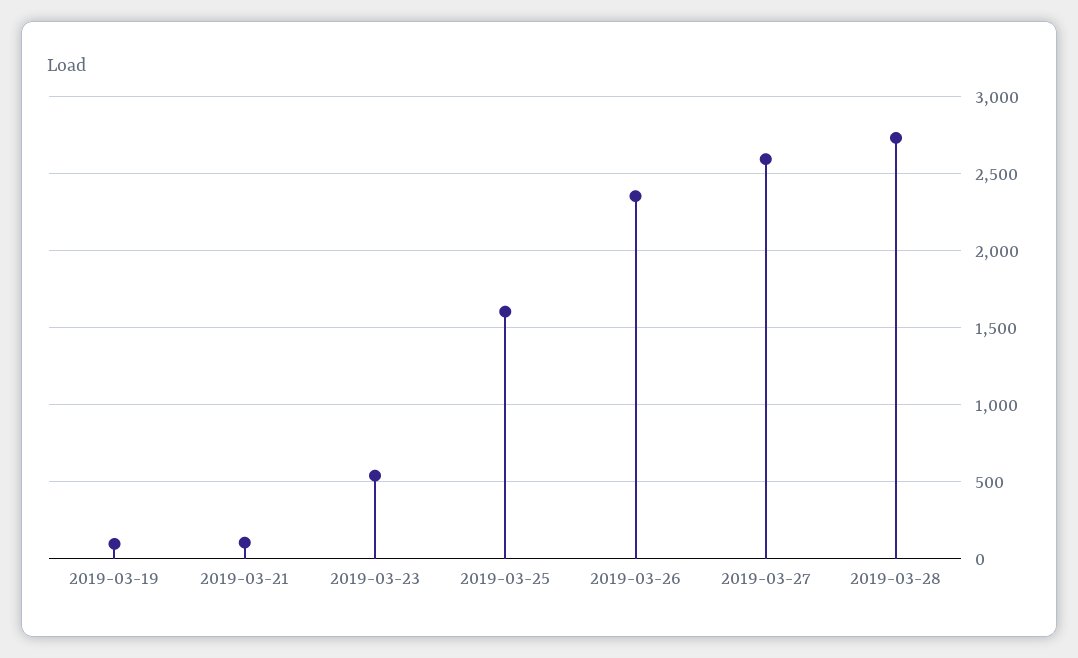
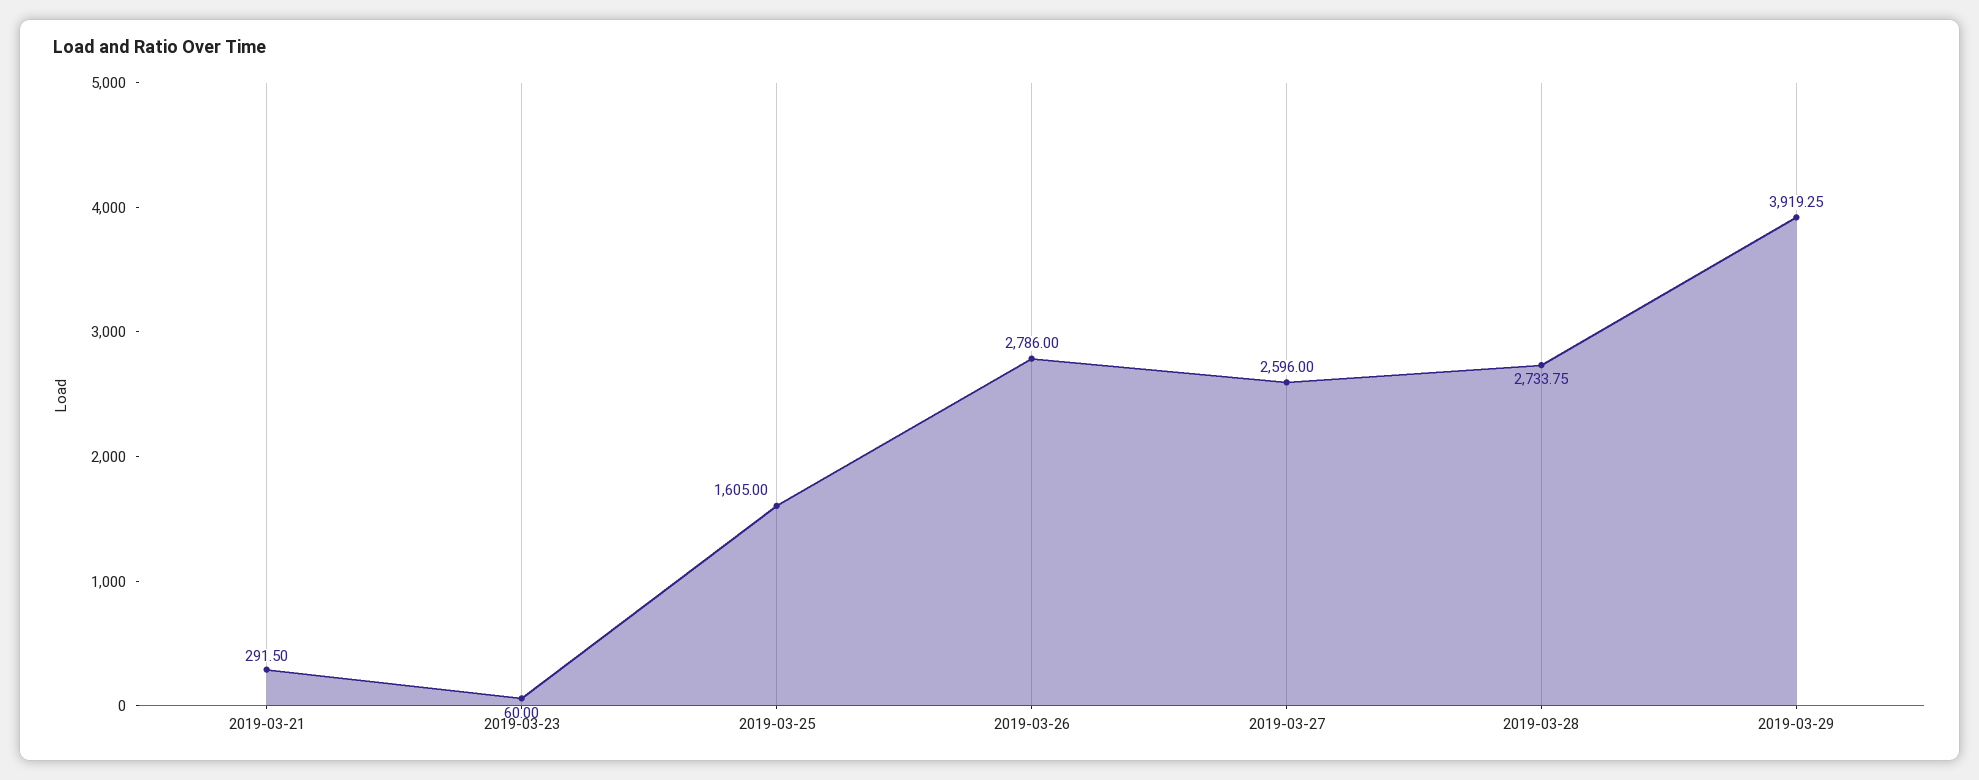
2019-03-19: 100 -> none
2019-03-21: 100 -> 291.5
2019-03-23: 550 -> 60
2019-03-26: 2350 -> 2786
2019-03-29: none -> 3919.25

